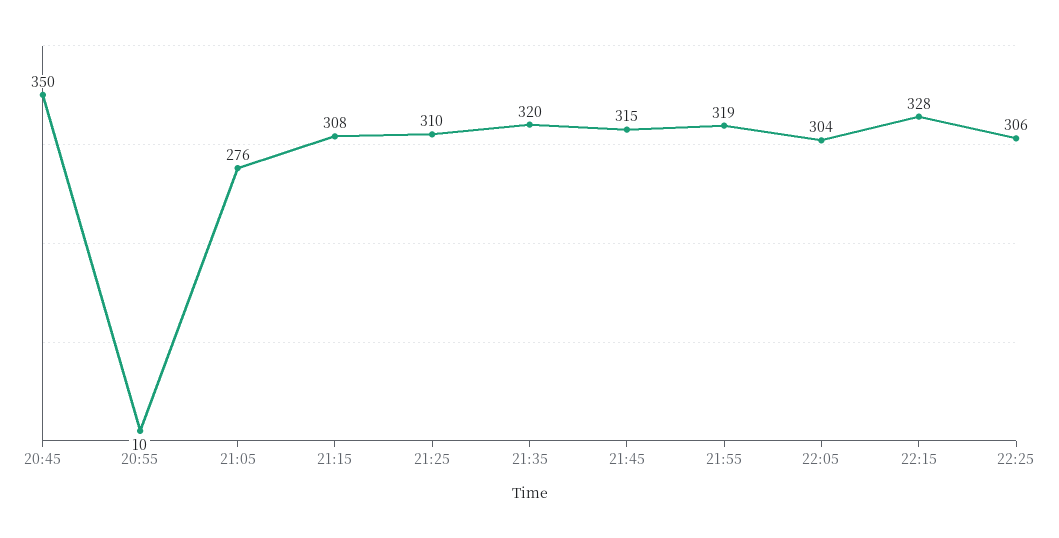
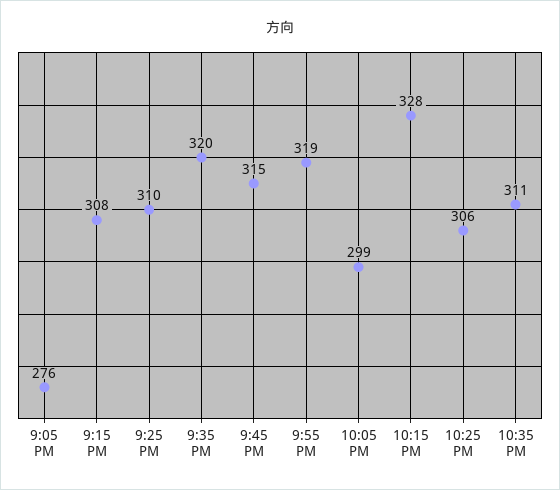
20:45: 350 -> none
20:55: 10 -> none
22:05: 304 -> 299
10:35 PM: none -> 311

